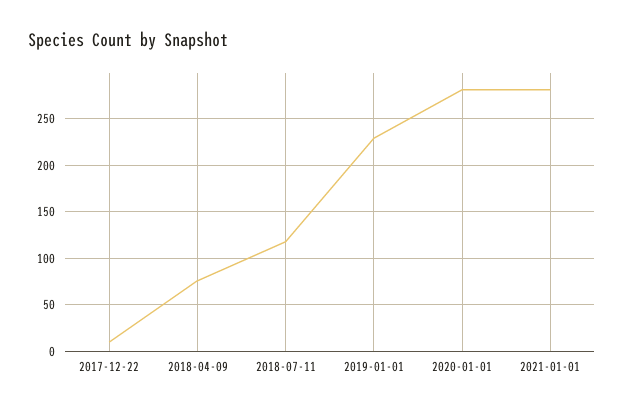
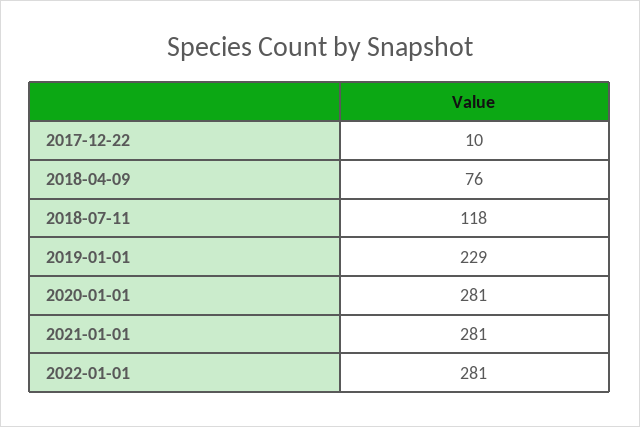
2022-01-01: none -> 281

